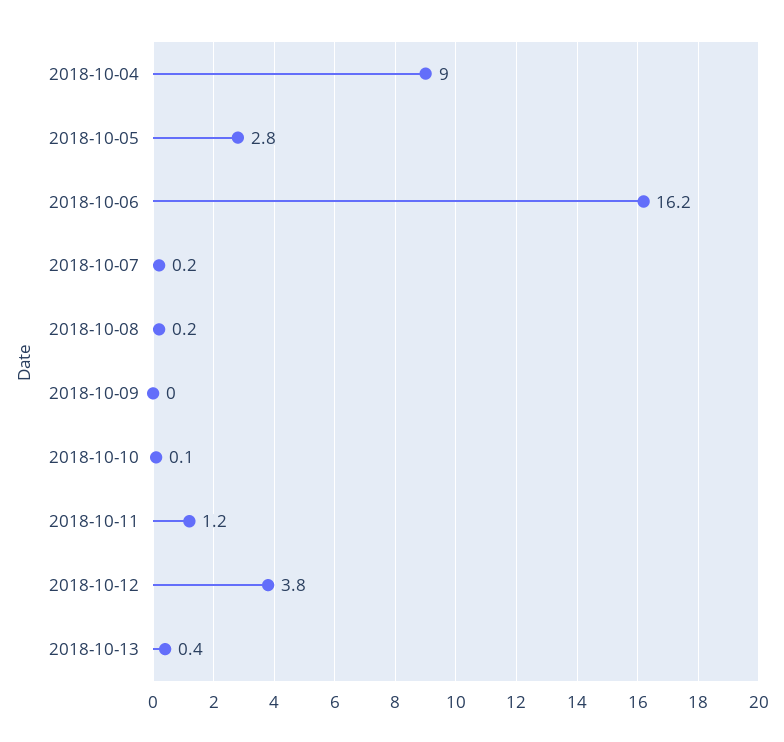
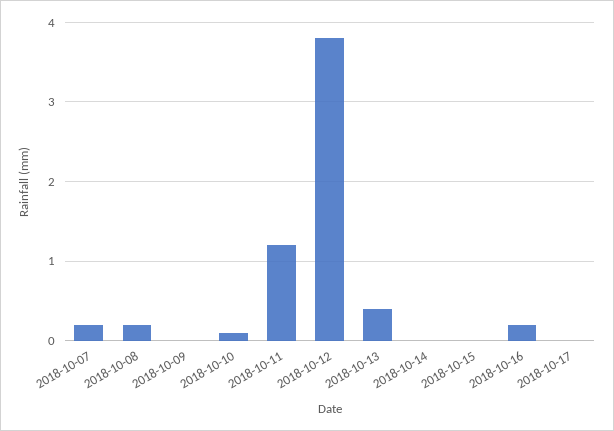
2018-10-04: 9 -> none
2018-10-05: 2.8 -> none
2018-10-06: 16.2 -> none
2018-10-14: none -> 0
2018-10-15: none -> 0
2018-10-16: none -> 0.2
2018-10-17: none -> 0

